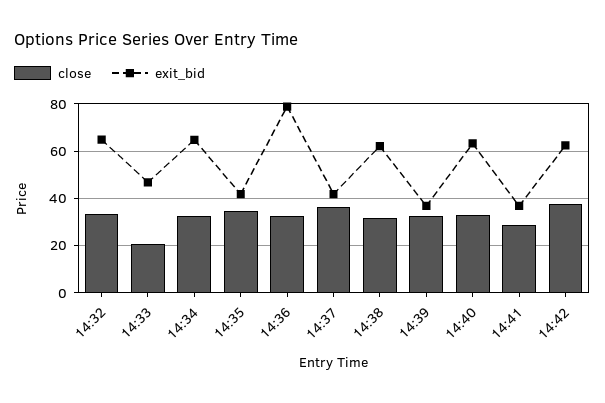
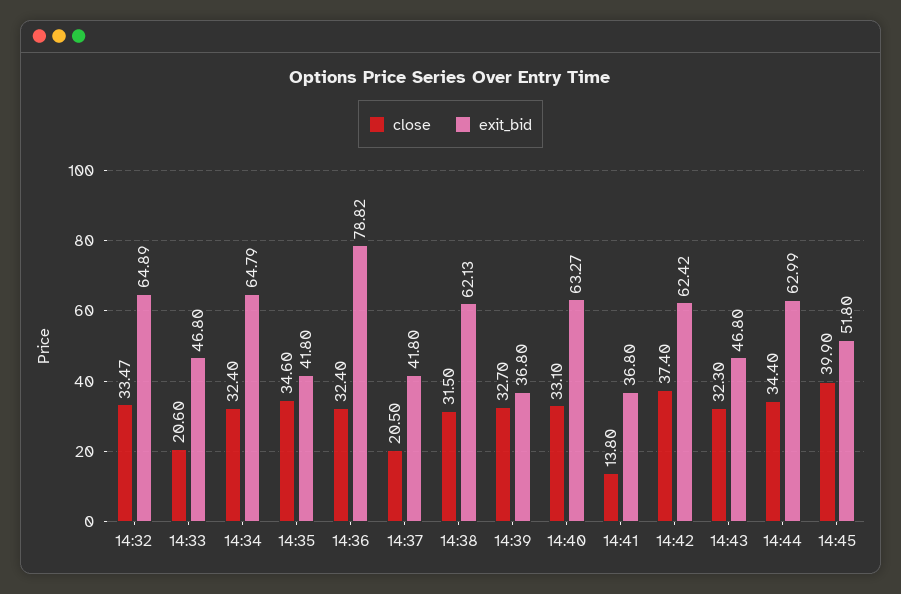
close, 14:37: 35 -> 20.5
close, 14:41: 30 -> 13.8
close, 14:43: none -> 32.3
exit_bid, 14:43: none -> 46.8
close, 14:44: none -> 34.4
exit_bid, 14:44: none -> 62.99
close, 14:45: none -> 39.9
exit_bid, 14:45: none -> 51.8

